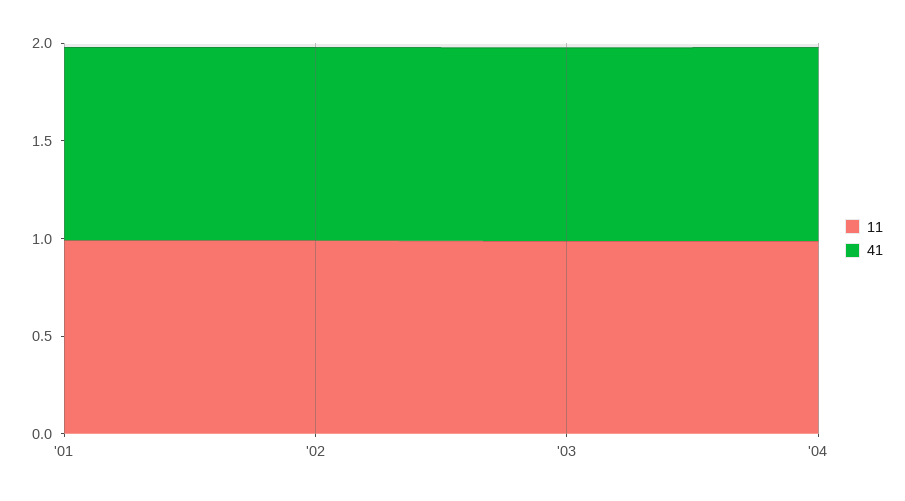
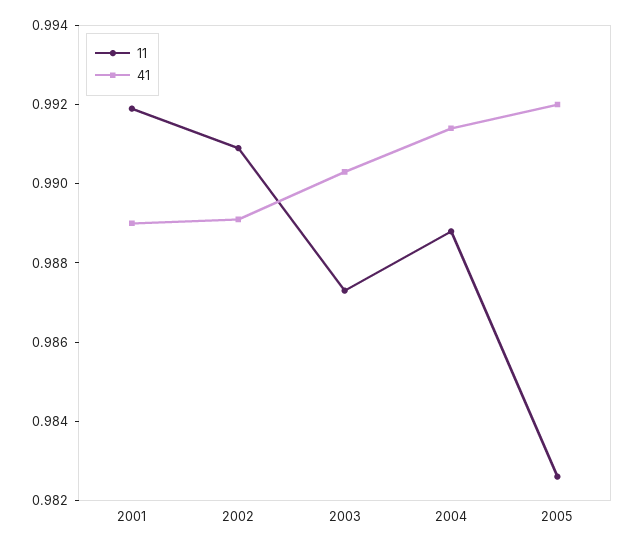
11, 2005: none -> 0.9825
41, 2005: none -> 0.992

